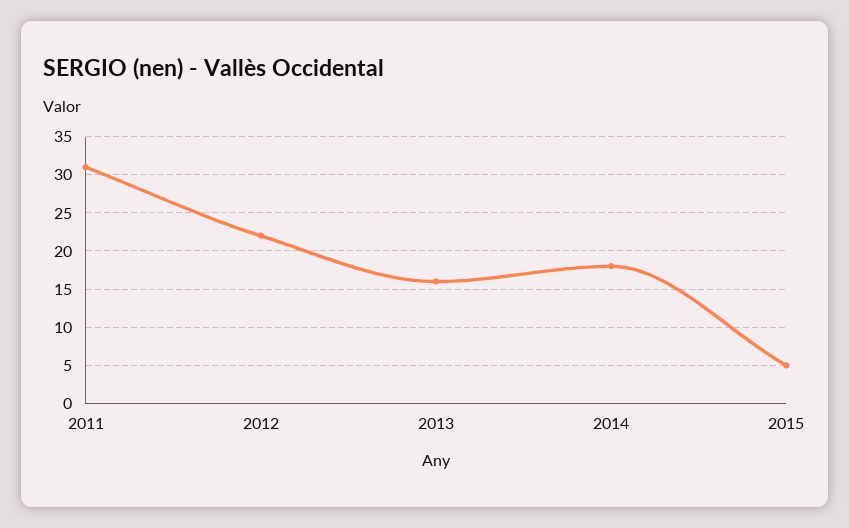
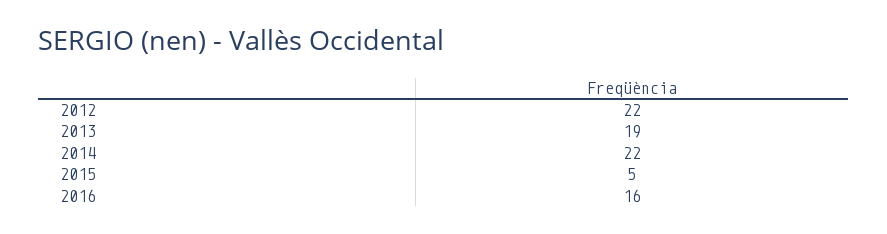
2011: 31 -> none
2013: 16 -> 19
2014: 18 -> 22
2016: none -> 16

